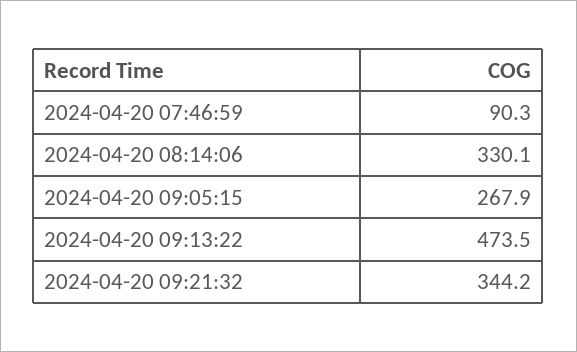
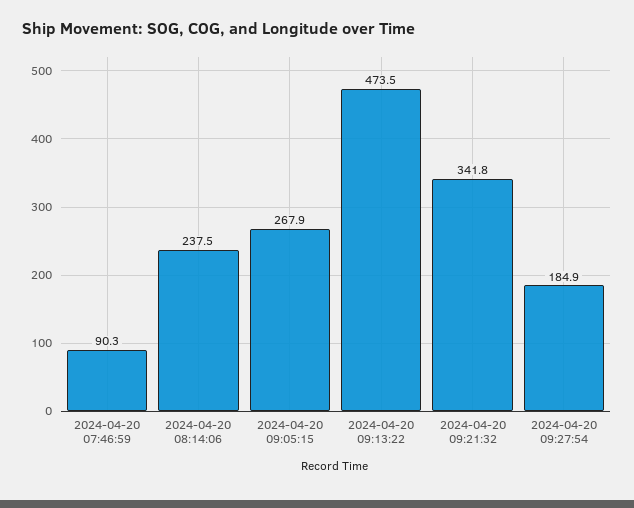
2024-04-20 08:14:06: 330.1 -> 237.5
2024-04-20 09:21:32: 344.2 -> 341.8
2024-04-20 09:27:54: none -> 184.9

